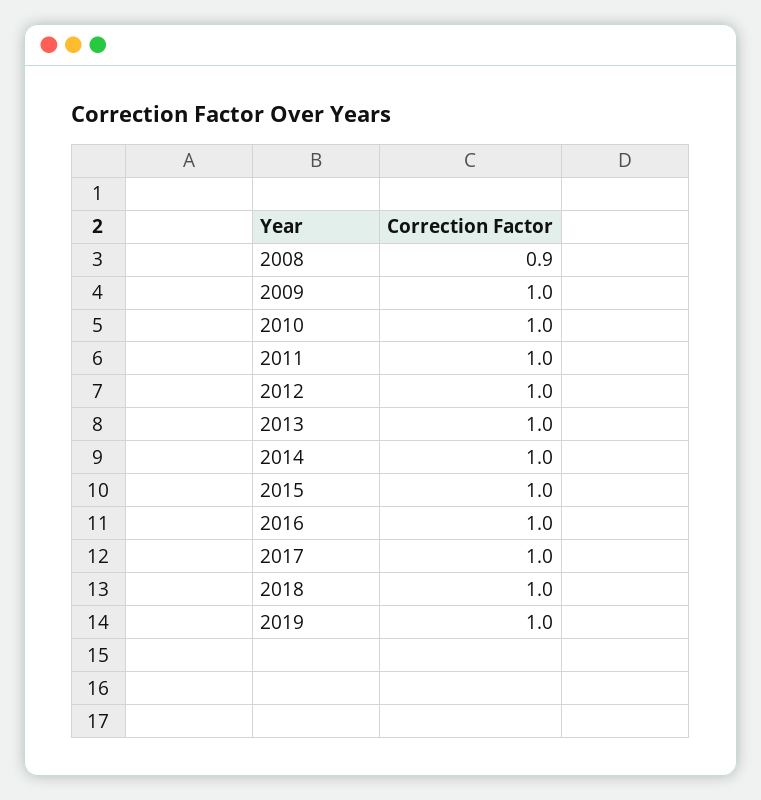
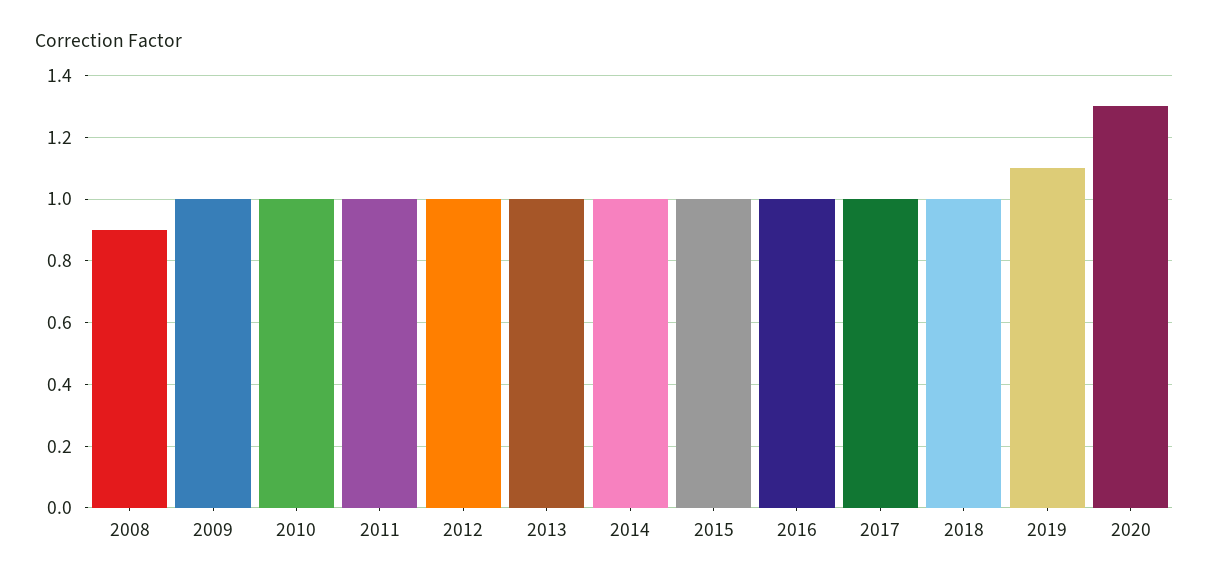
2019: 1 -> 1.1
2020: none -> 1.3

